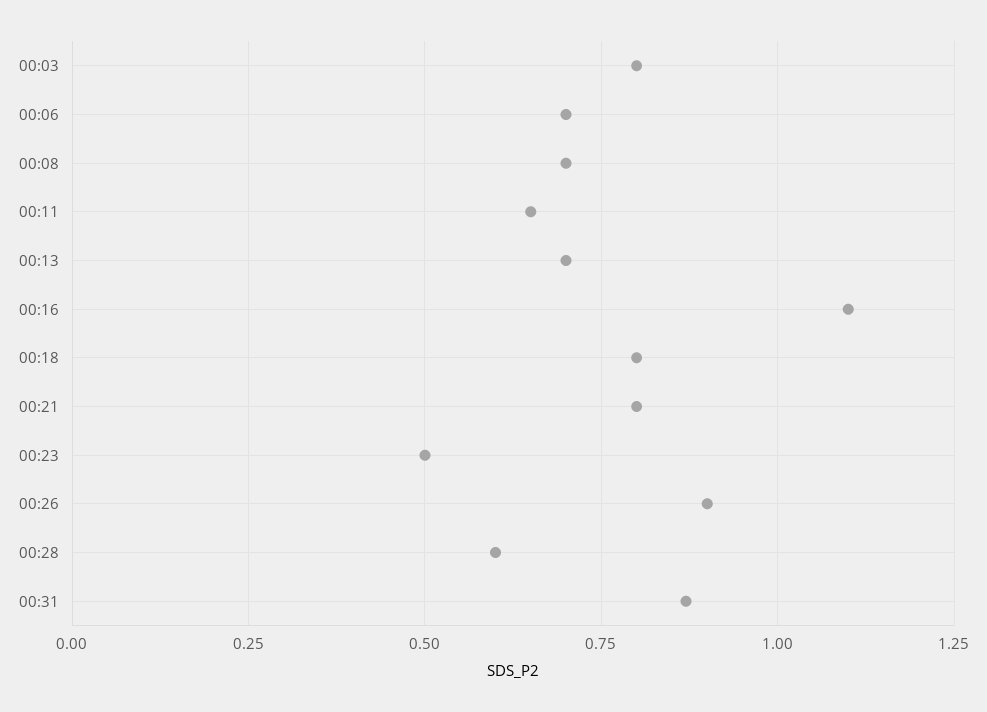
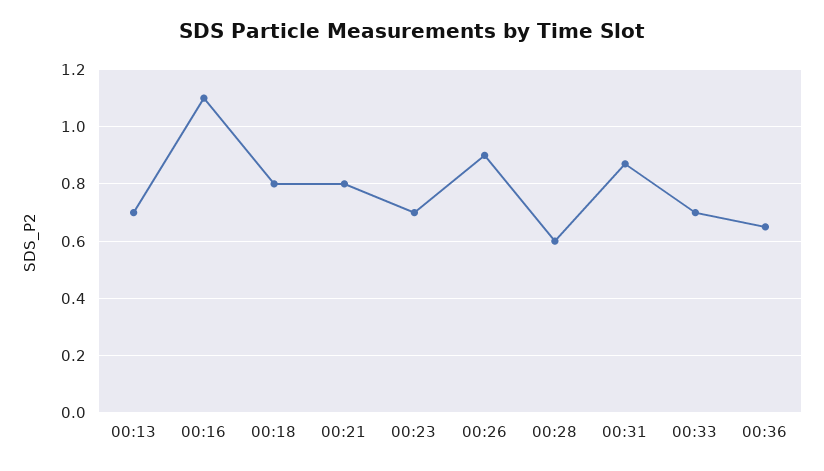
00:03: 0.8 -> none
00:06: 0.7 -> none
00:08: 0.7 -> none
00:11: 0.65 -> none
00:23: 0.5 -> 0.7
00:33: none -> 0.7
00:36: none -> 0.65

